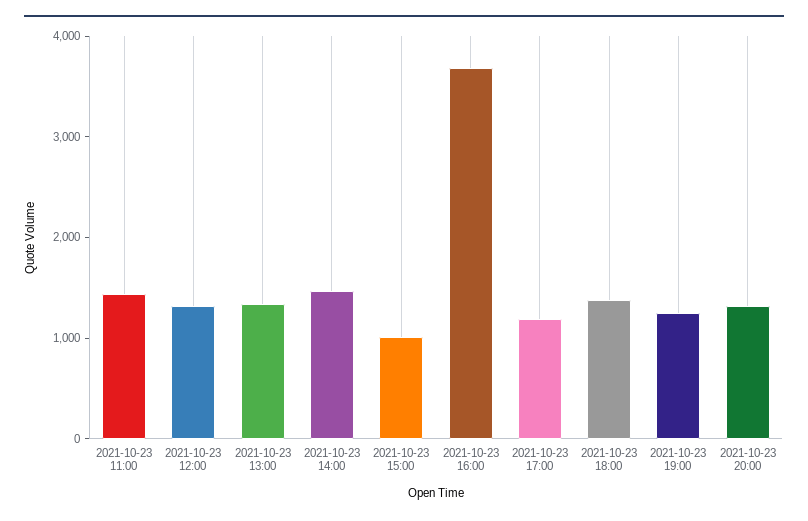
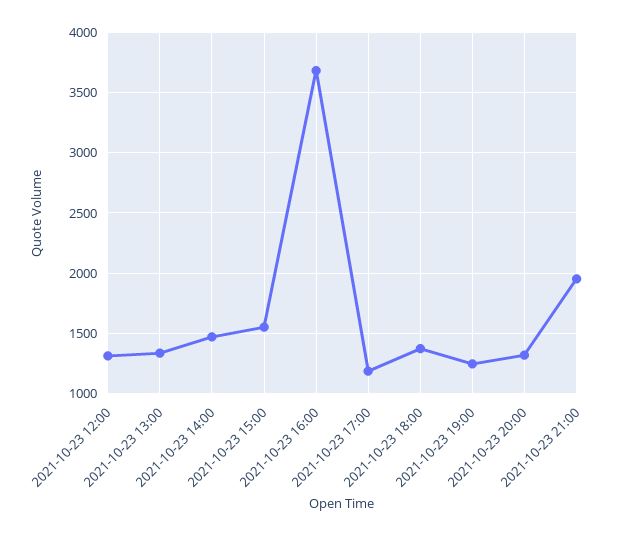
2021-10-23 11:00: 1400 -> none
2021-10-23 15:00: 1000 -> 1550
2021-10-23 21:00: none -> 1950

